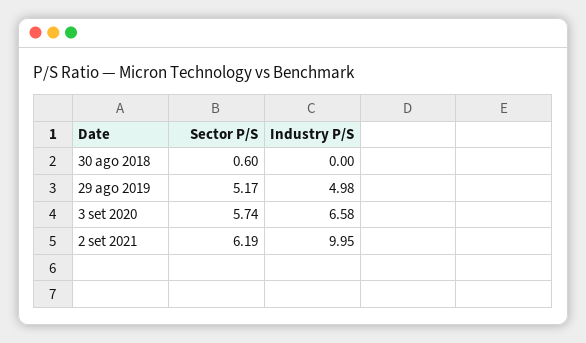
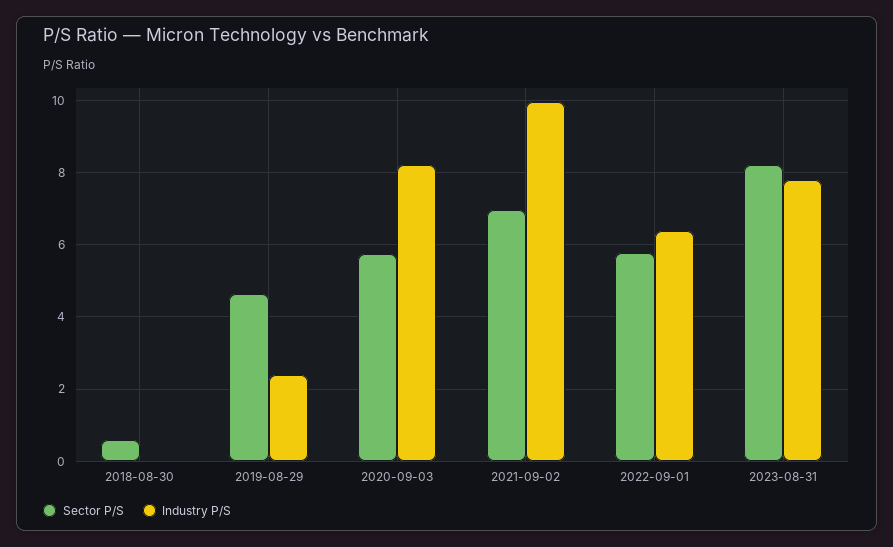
Sector P/S, 29 ago 2019: 5.17 -> 4.6
Industry P/S, 29 ago 2019: 4.98 -> 2.4
Industry P/S, 3 set 2020: 6.58 -> 8.2
Sector P/S, 2 set 2021: 6.19 -> 7
Sector P/S, 2022-09-01: none -> 5.8
Industry P/S, 2022-09-01: none -> 6.4
Sector P/S, 2023-08-31: none -> 8.2
Industry P/S, 2023-08-31: none -> 7.8

